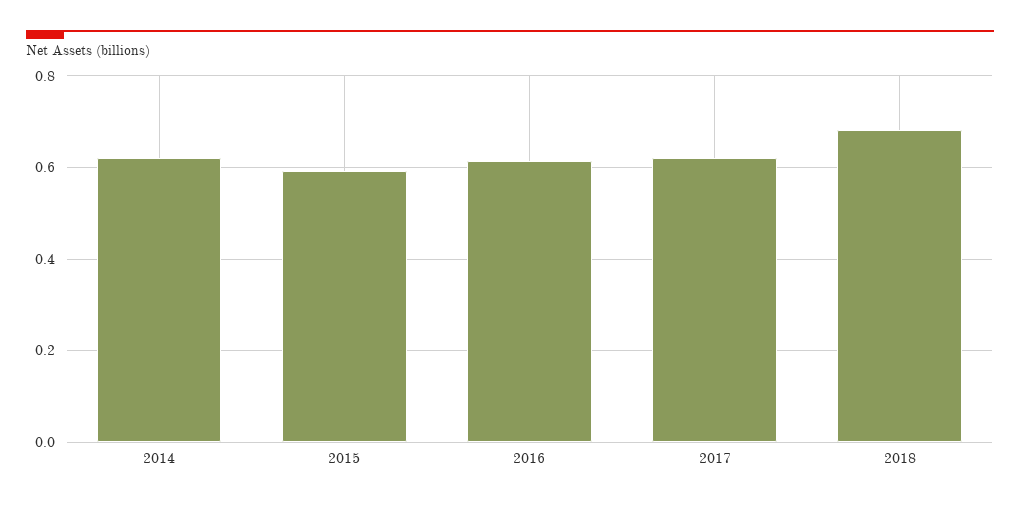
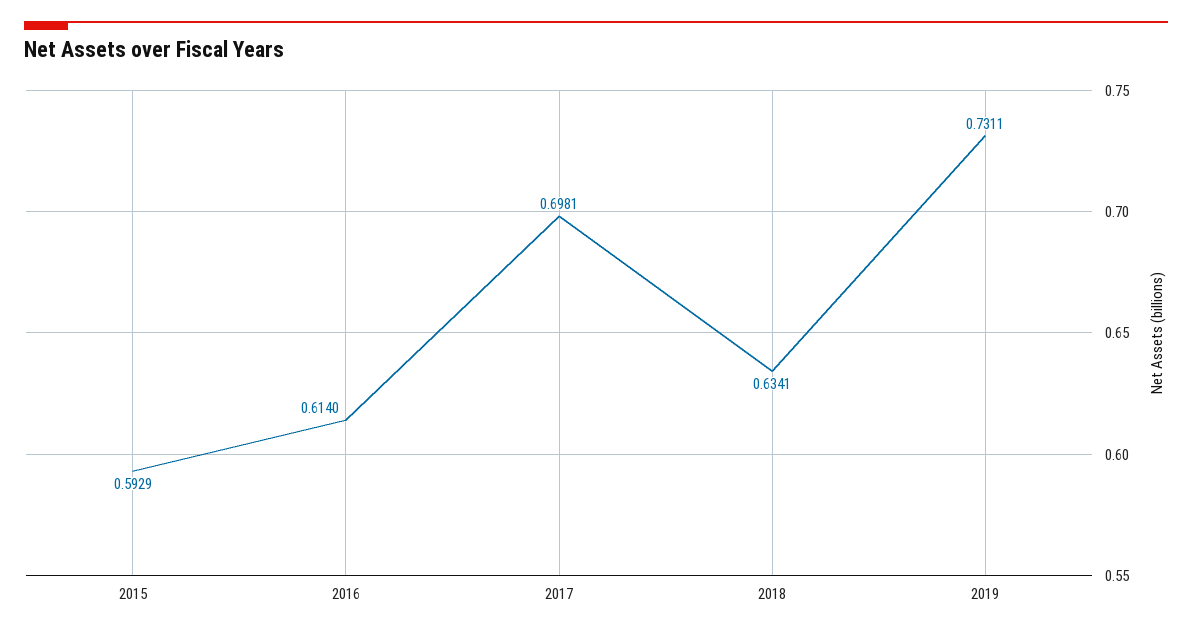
2014: 0.62 -> none
2017: 0.62 -> 0.6981
2018: 0.68 -> 0.6341
2019: none -> 0.7311

